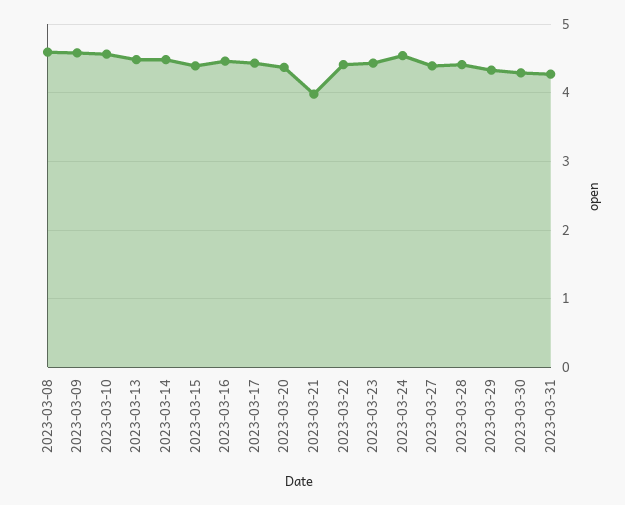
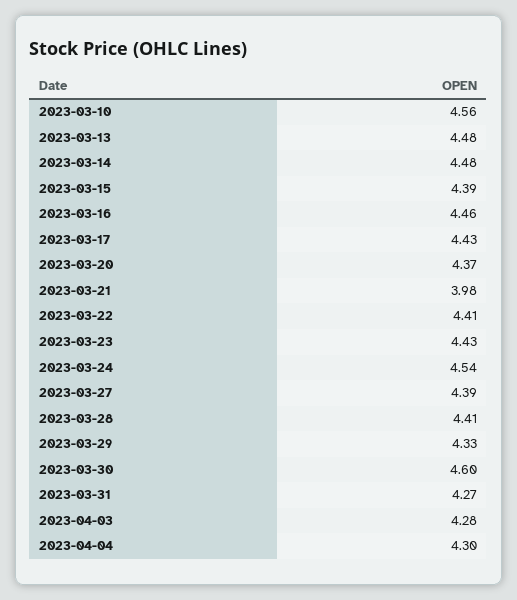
2023-03-08: 4.6 -> none
2023-03-09: 4.6 -> none
2023-03-30: 4.3 -> 4.6
2023-04-03: none -> 4.28
2023-04-04: none -> 4.3

